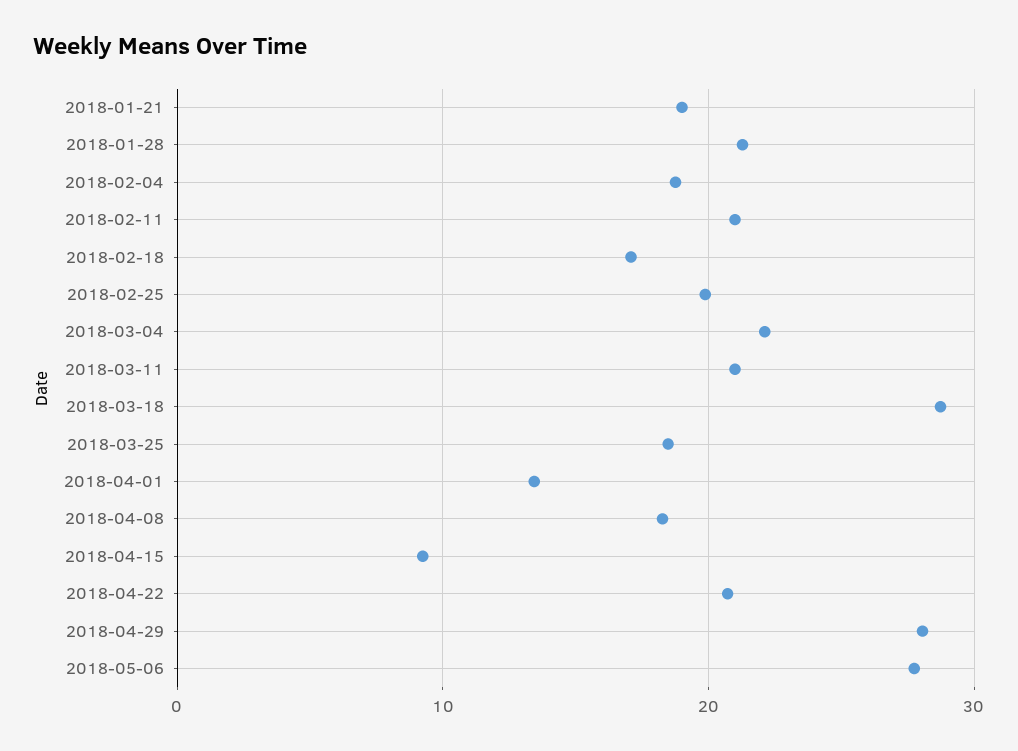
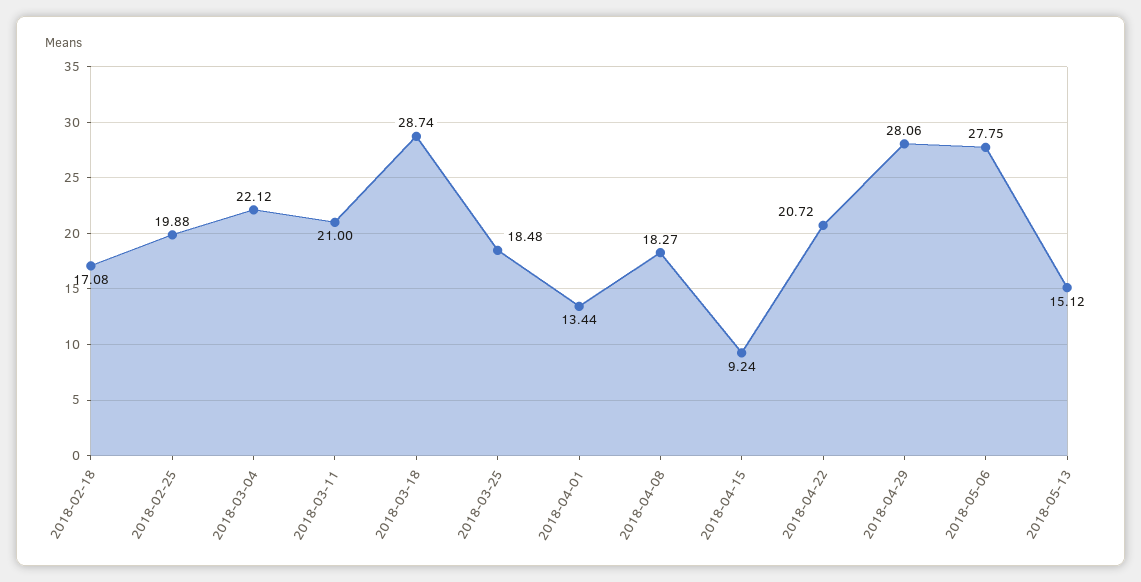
2018-01-21: 19 -> none
2018-01-28: 21 -> none
2018-02-04: 19 -> none
2018-02-11: 21 -> none
2018-05-13: none -> 15.12

